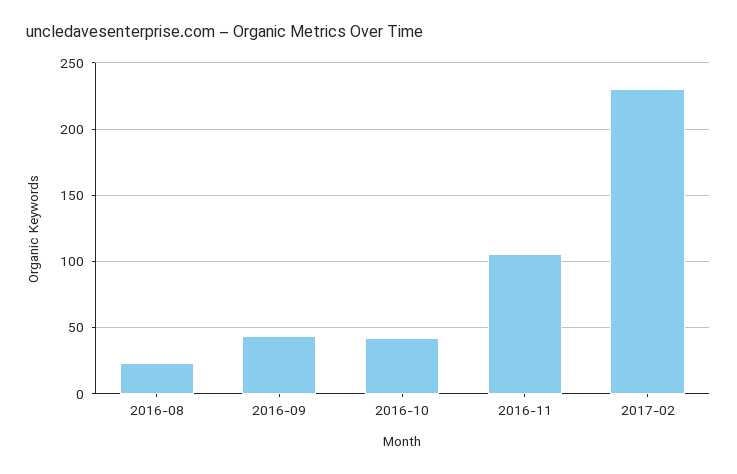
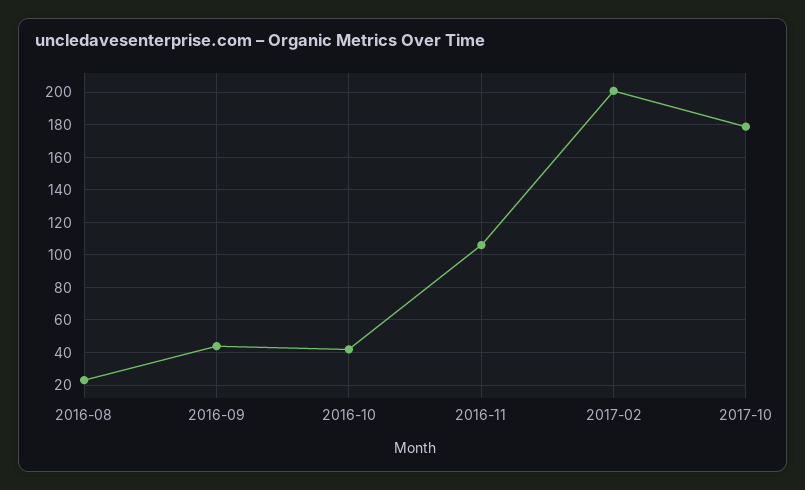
2017-02: 230 -> 200
2017-10: none -> 180

